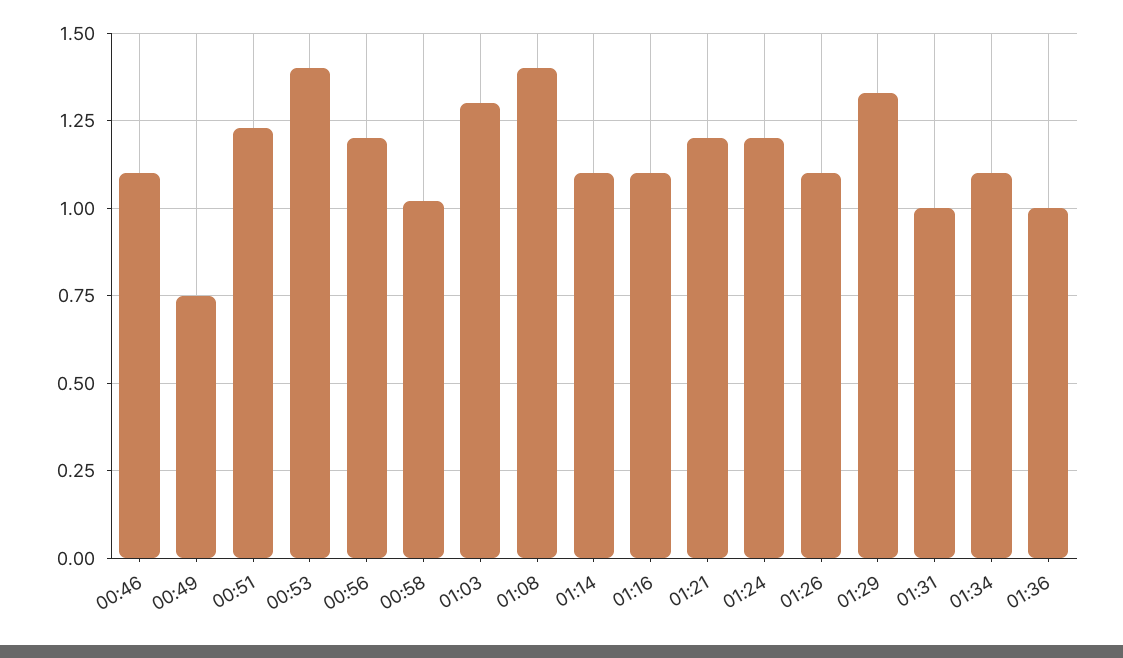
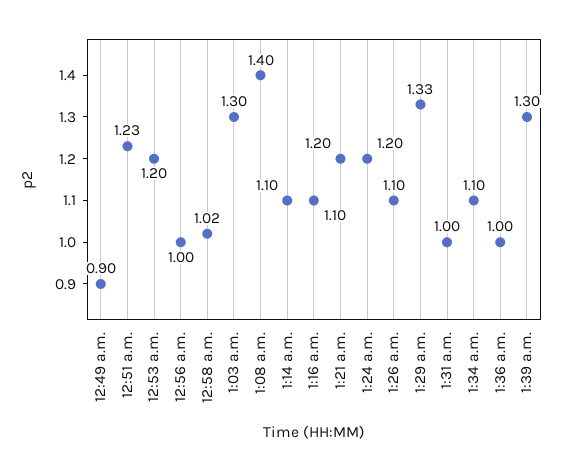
00:46: 1.1 -> none
00:49: 0.75 -> 0.9
00:53: 1.4 -> 1.2
00:56: 1.2 -> 1
1:39 a.m.: none -> 1.3

